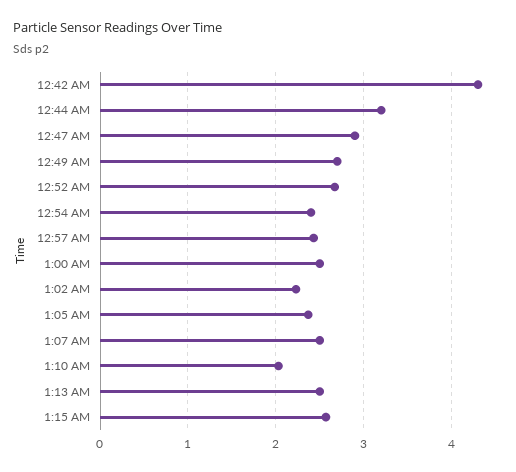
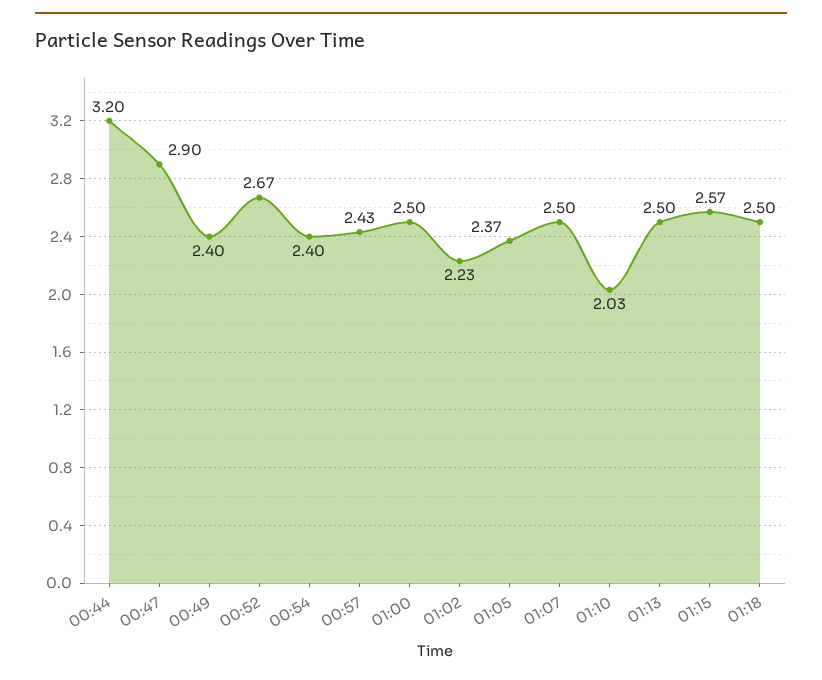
12:42 AM: 4.3 -> none
12:49 AM: 2.7 -> 2.4
01:18: none -> 2.5

